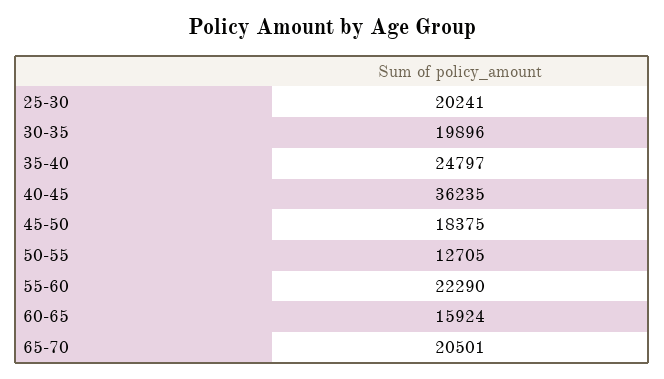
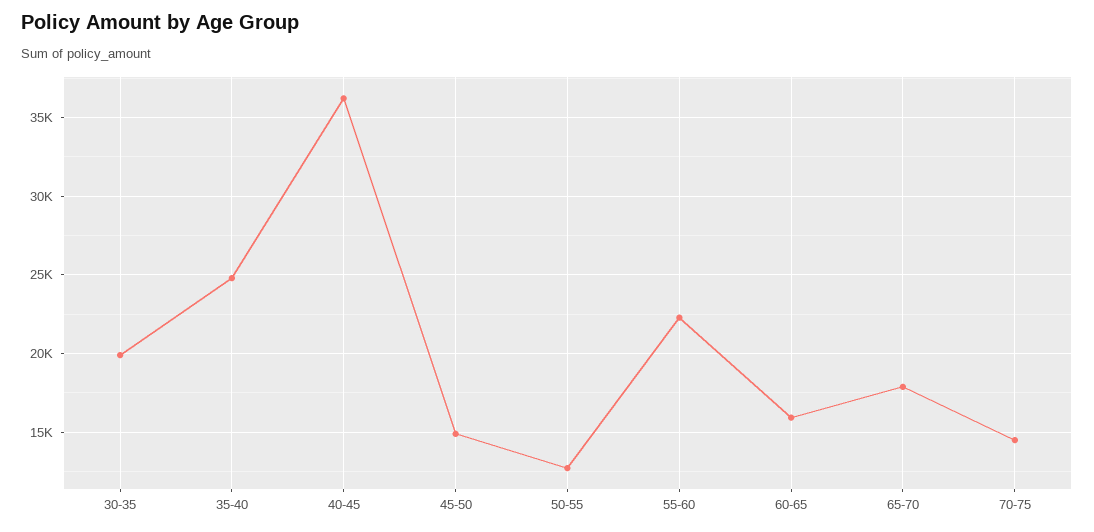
25-30: 20241 -> none
45-50: 18375 -> 15000
65-70: 20501 -> 18000
70-75: none -> 14500

